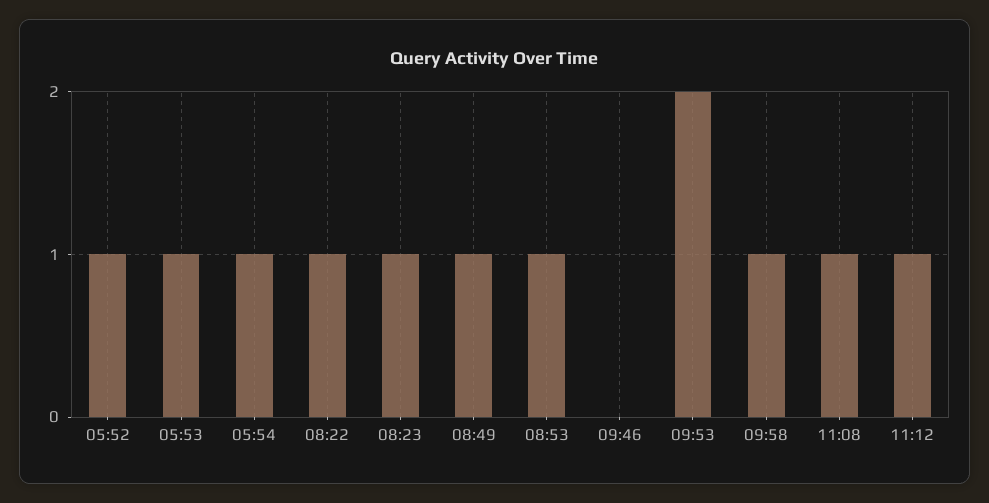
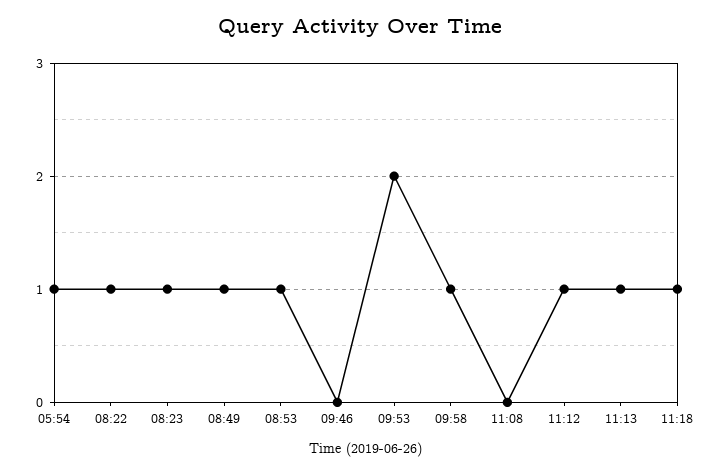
05:52: 1 -> none
05:53: 1 -> none
11:08: 1 -> 0
11:13: none -> 1
11:18: none -> 1

